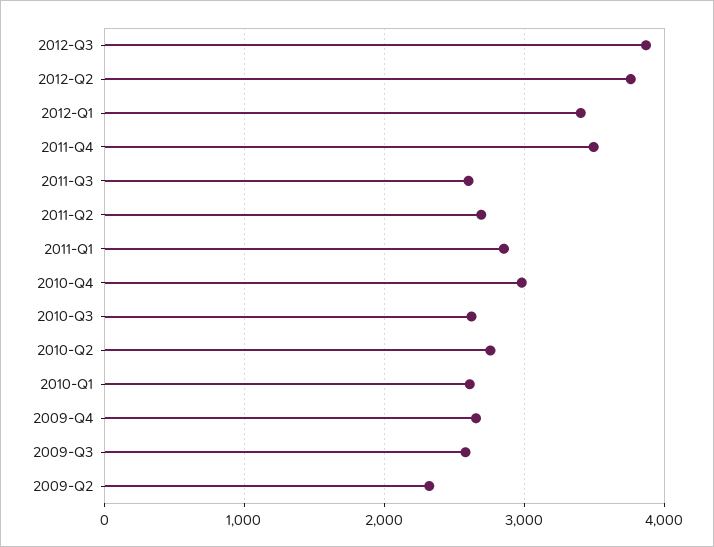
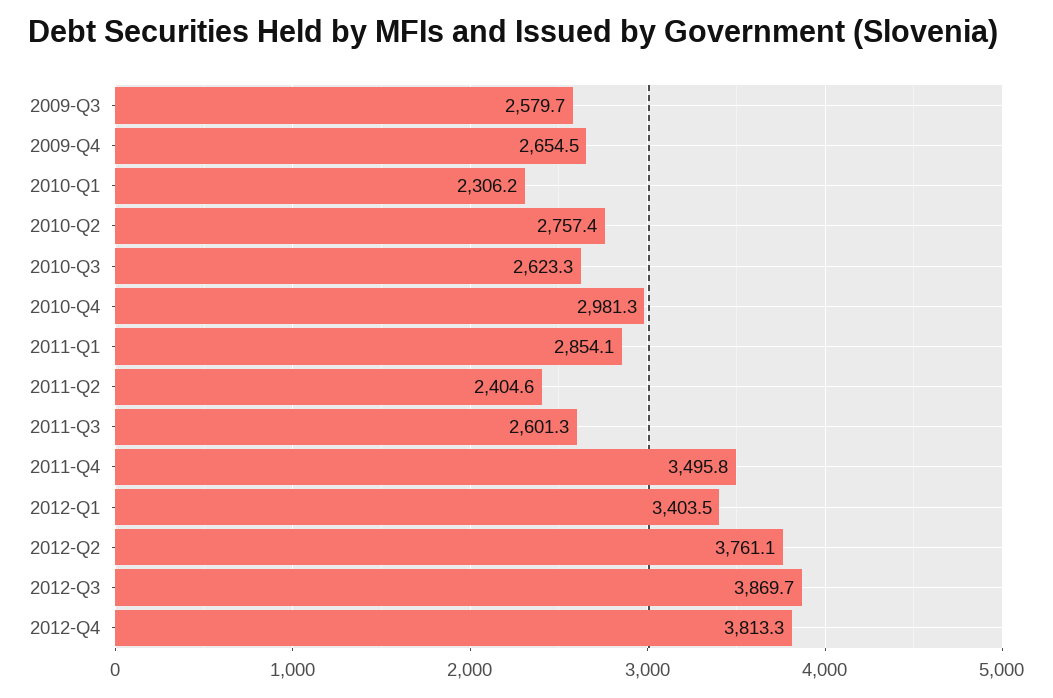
2011-Q2: 2700 -> 2404.6
2010-Q1: 2600 -> 2306.2
2009-Q2: 2300 -> none
2012-Q4: none -> 3813.3

